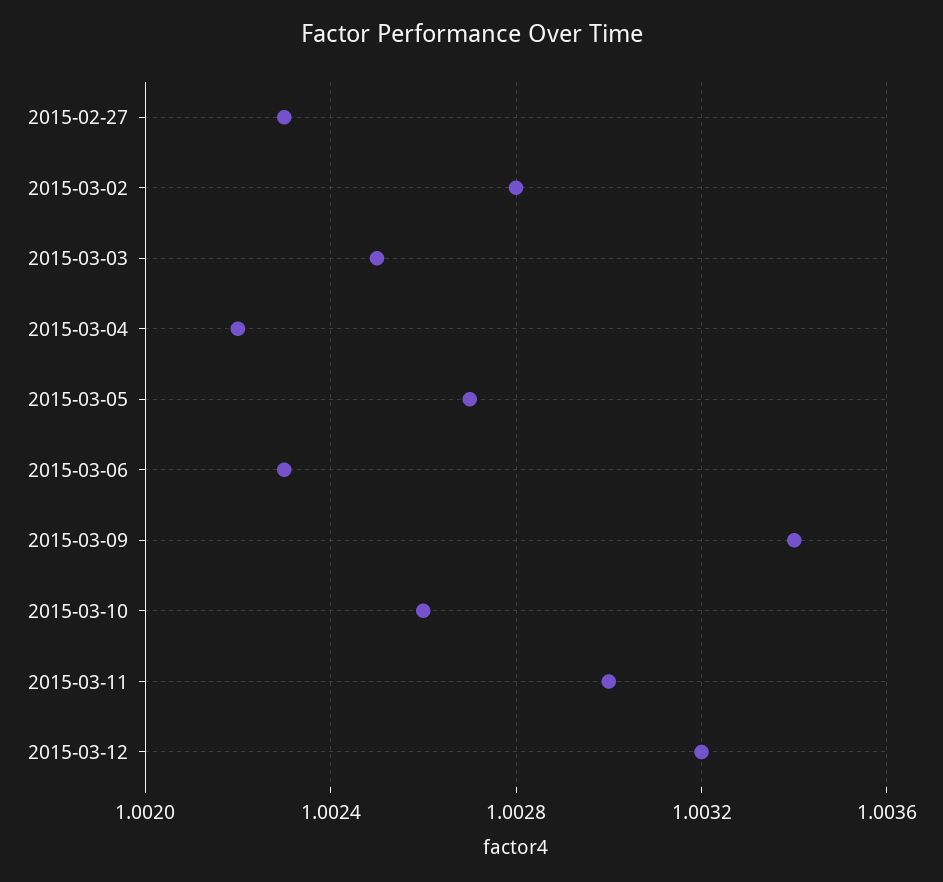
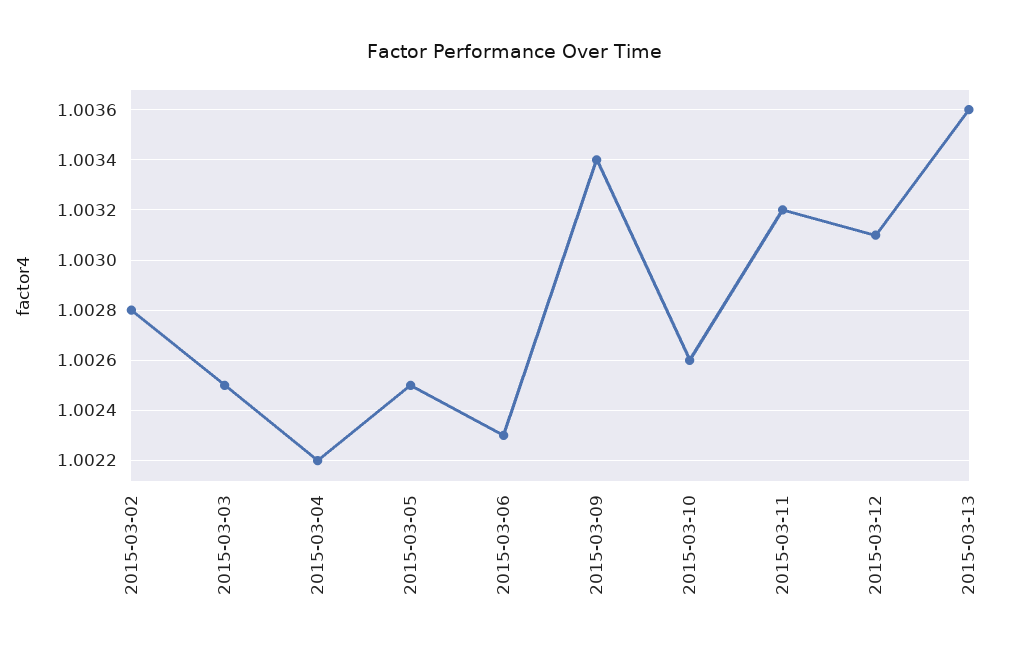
2015-02-27: 1.0023 -> none
2015-03-05: 1.0027 -> 1.0025
2015-03-11: 1.003 -> 1.0032
2015-03-12: 1.0032 -> 1.0031
2015-03-13: none -> 1.0036

